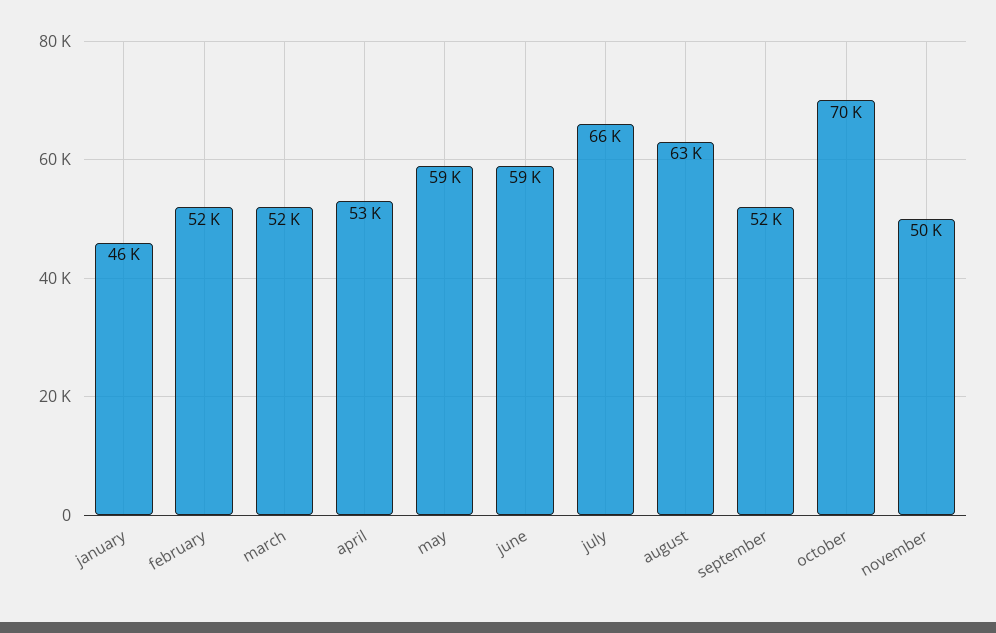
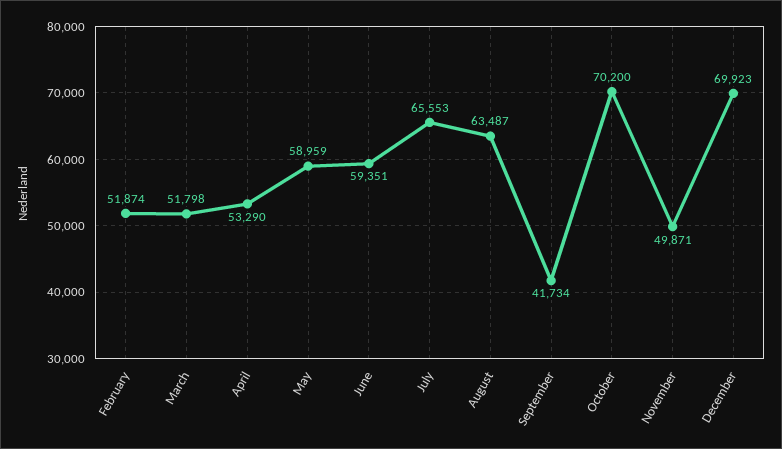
january: 46000 -> none
september: 52000 -> 41734
December: none -> 69923

